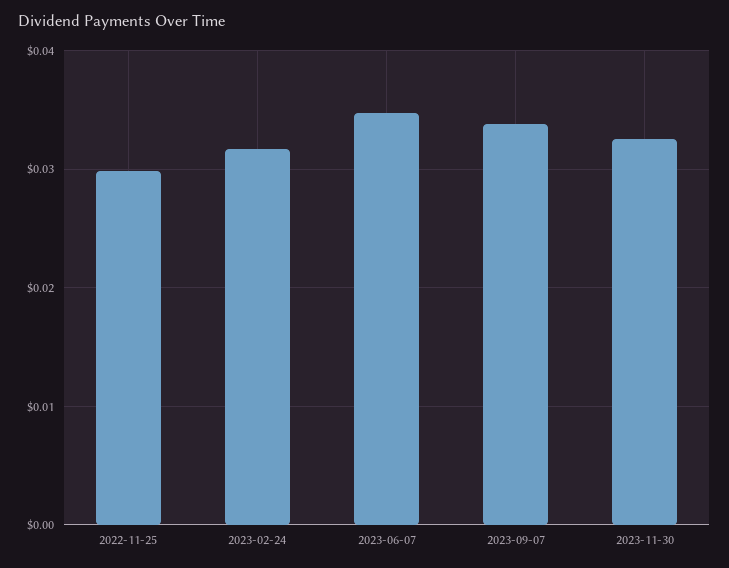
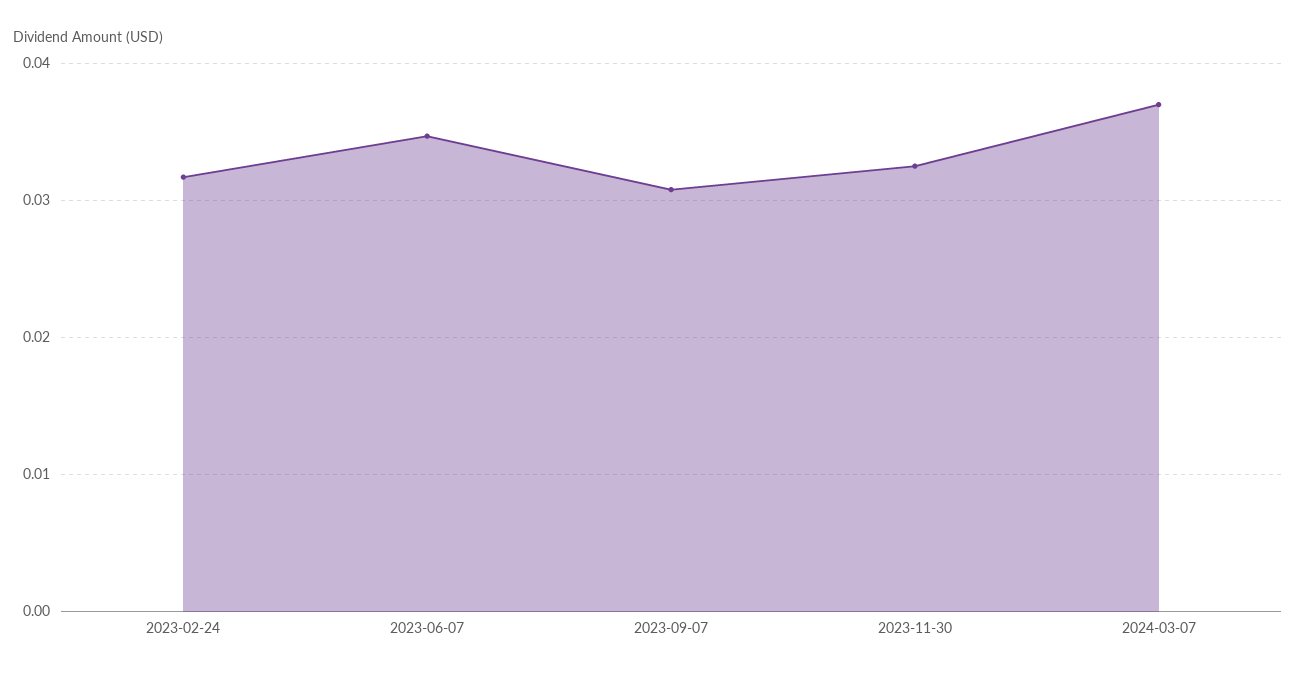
2022-11-25: 0.03 -> none
2023-09-07: 0.034 -> 0.031
2024-03-07: none -> 0.037

